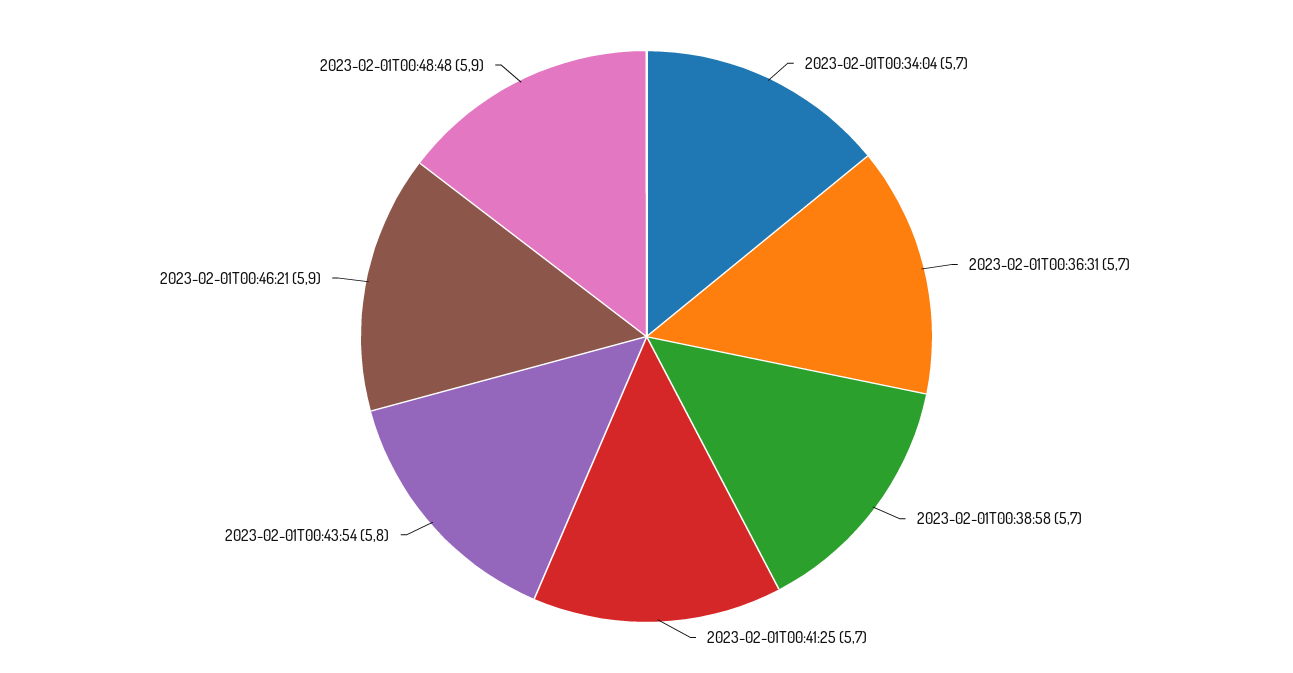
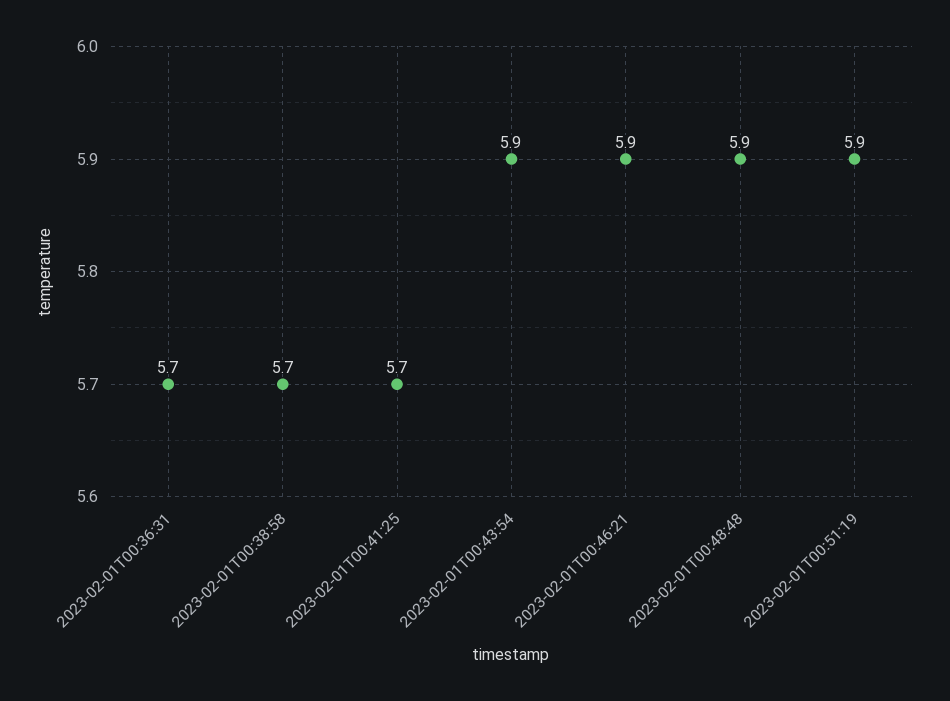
2023-02-01T00:34:04: 5.7 -> none
2023-02-01T00:43:54: 5.8 -> 5.9
2023-02-01T00:51:19: none -> 5.9

